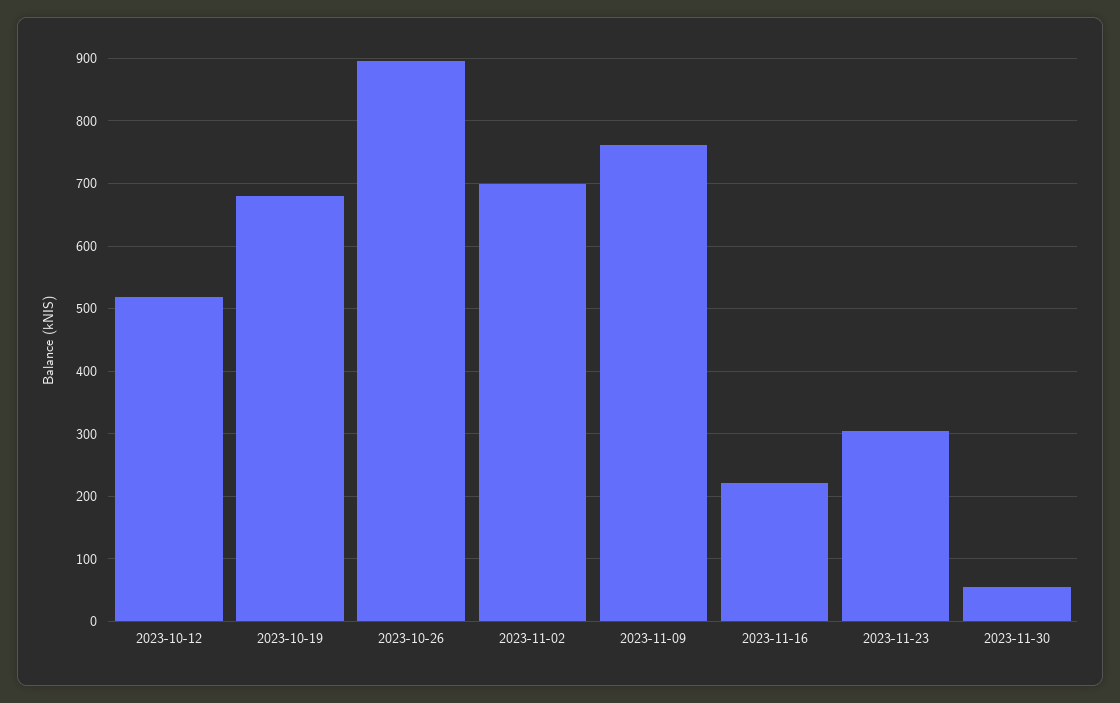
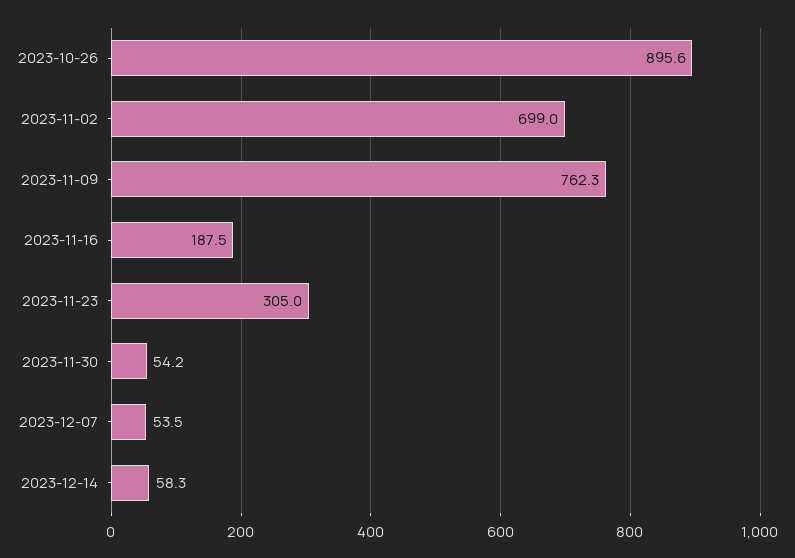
2023-10-12: 520 -> none
2023-10-19: 680 -> none
2023-11-16: 220 -> 187.5
2023-12-07: none -> 53.5
2023-12-14: none -> 58.3

